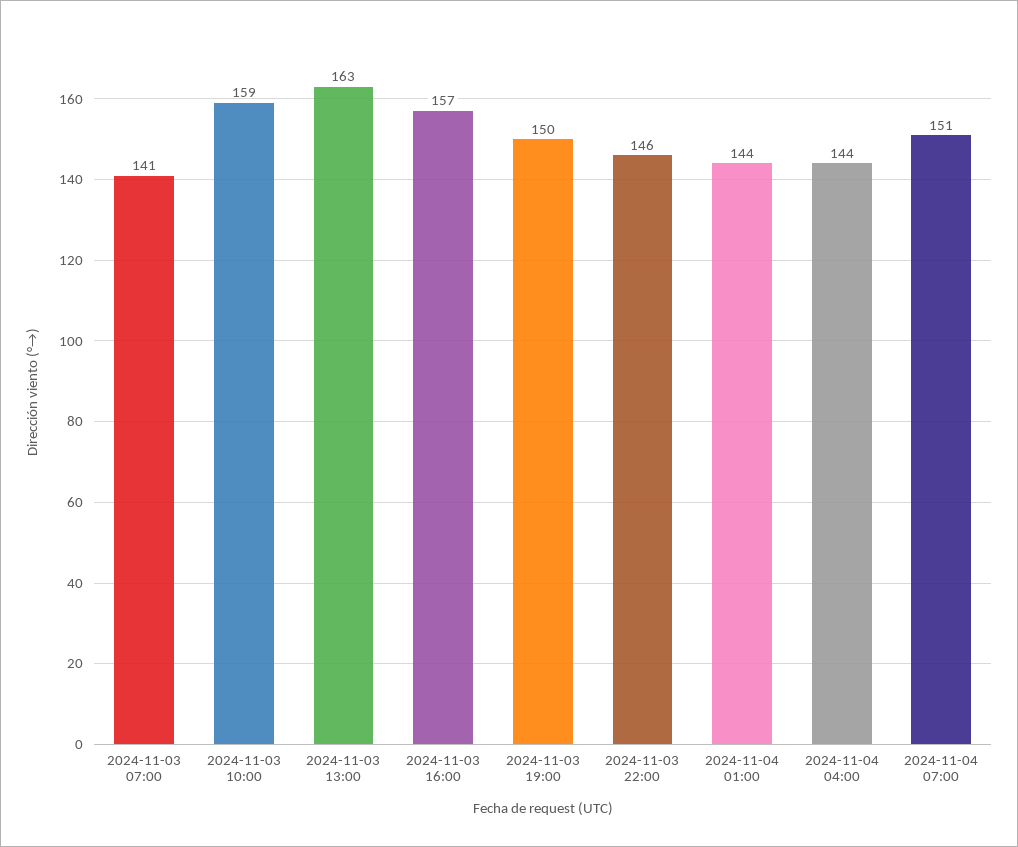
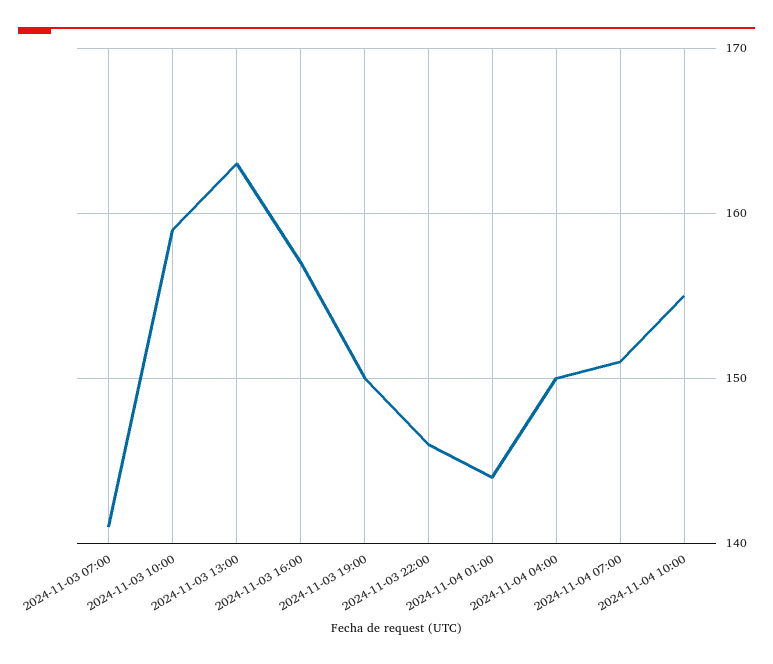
2024-11-04 04:00: 144 -> 150
2024-11-04 10:00: none -> 155

